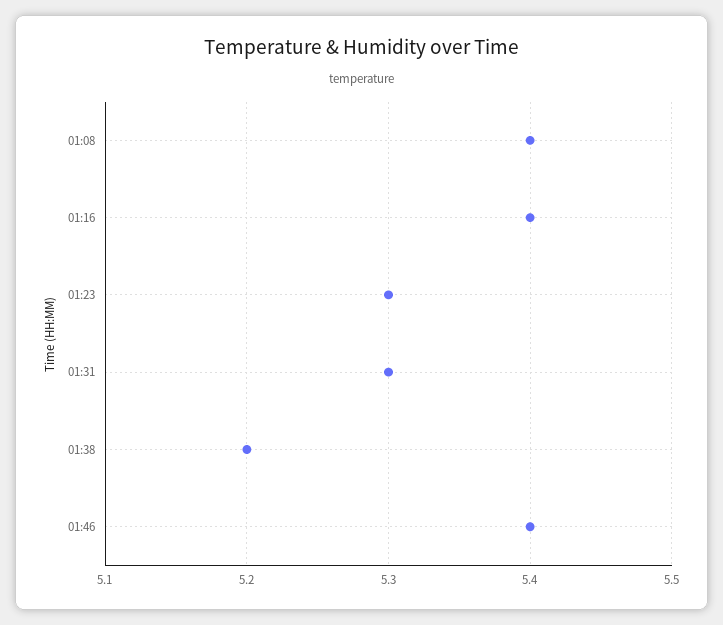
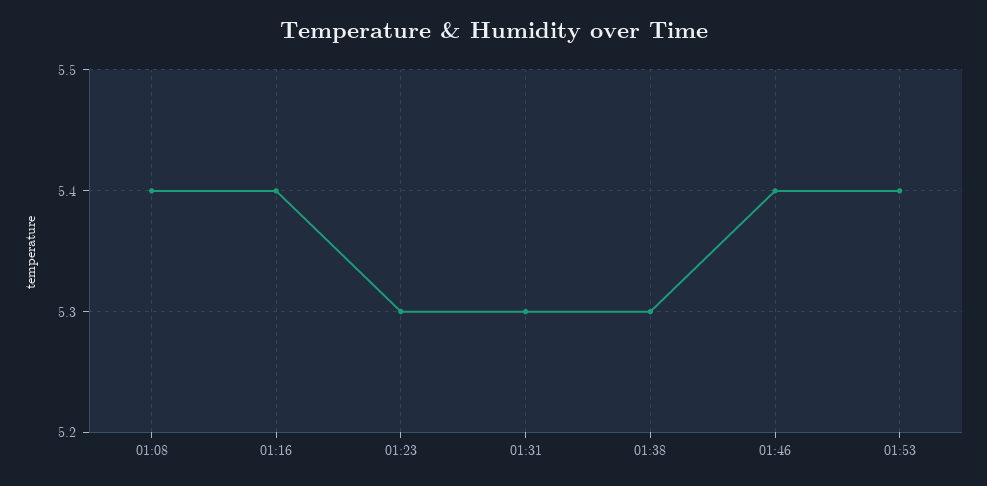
01:38: 5.2 -> 5.3
01:53: none -> 5.4

